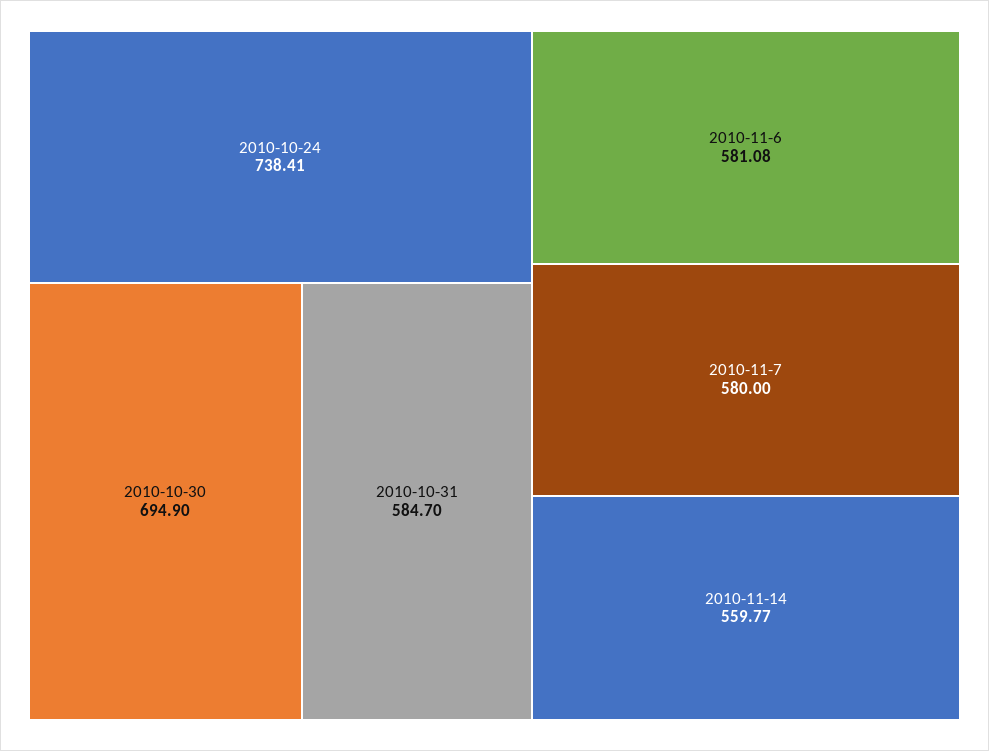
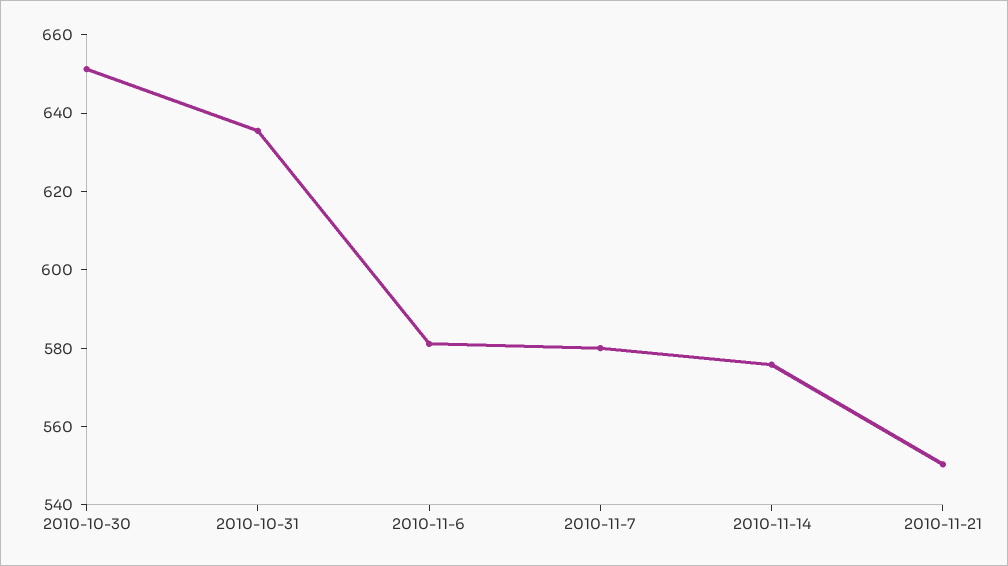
2010-10-24: 738.41 -> none
2010-10-30: 694.9 -> 650
2010-10-31: 584.7 -> 635
2010-11-14: 559.77 -> 575
2010-11-21: none -> 550

